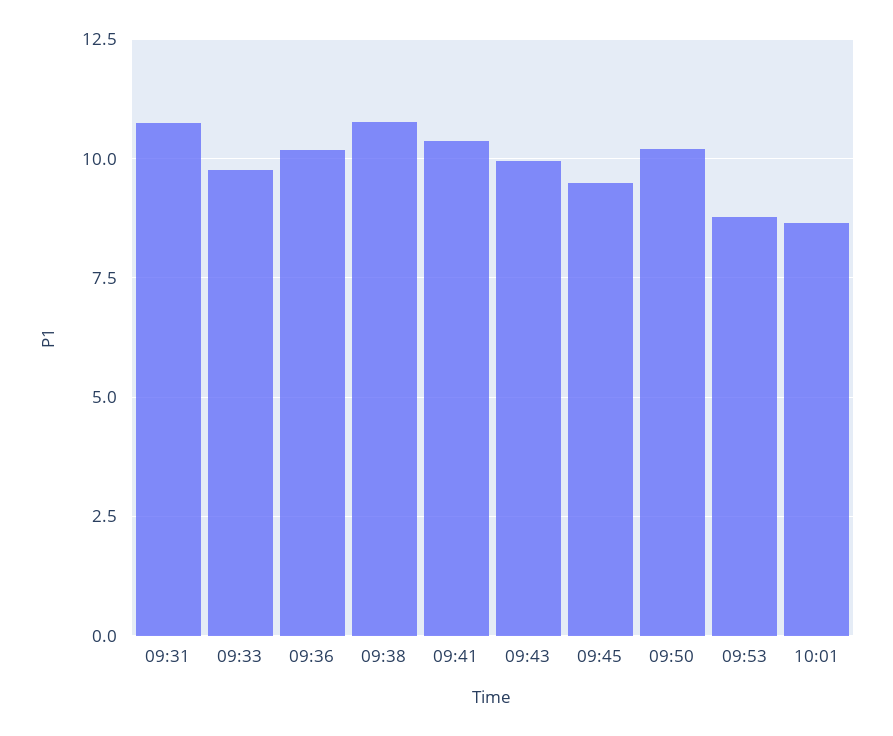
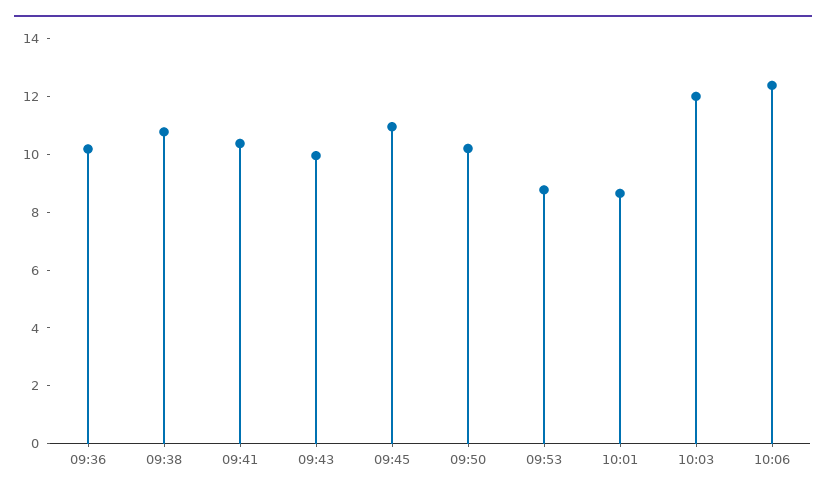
09:31: 10.75 -> none
09:33: 9.75 -> none
09:45: 9.5 -> 11
10:03: none -> 12
10:06: none -> 12.5

